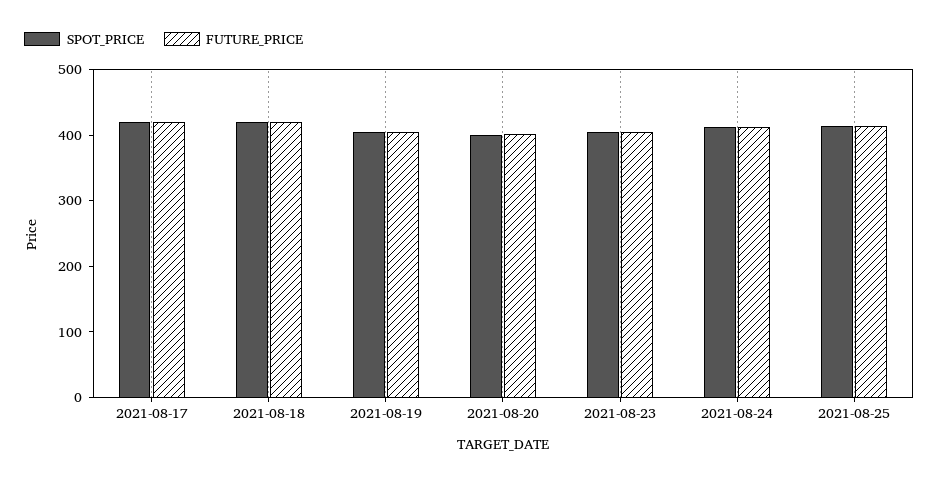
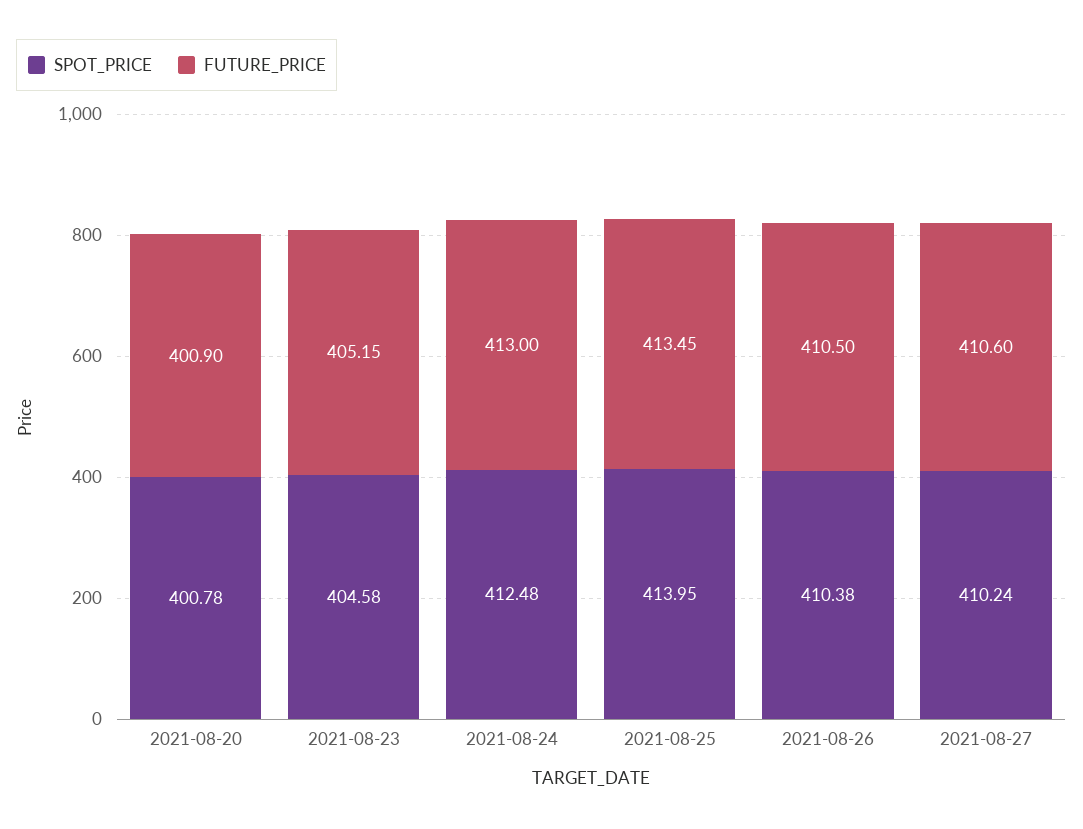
SPOT_PRICE, 2021-08-17: 420 -> none
FUTURE_PRICE, 2021-08-17: 420 -> none
SPOT_PRICE, 2021-08-18: 420 -> none
FUTURE_PRICE, 2021-08-18: 420 -> none
SPOT_PRICE, 2021-08-19: 400 -> none
FUTURE_PRICE, 2021-08-19: 400 -> none
SPOT_PRICE, 2021-08-26: none -> 410.38
FUTURE_PRICE, 2021-08-26: none -> 410.5
SPOT_PRICE, 2021-08-27: none -> 410.24
FUTURE_PRICE, 2021-08-27: none -> 410.6

